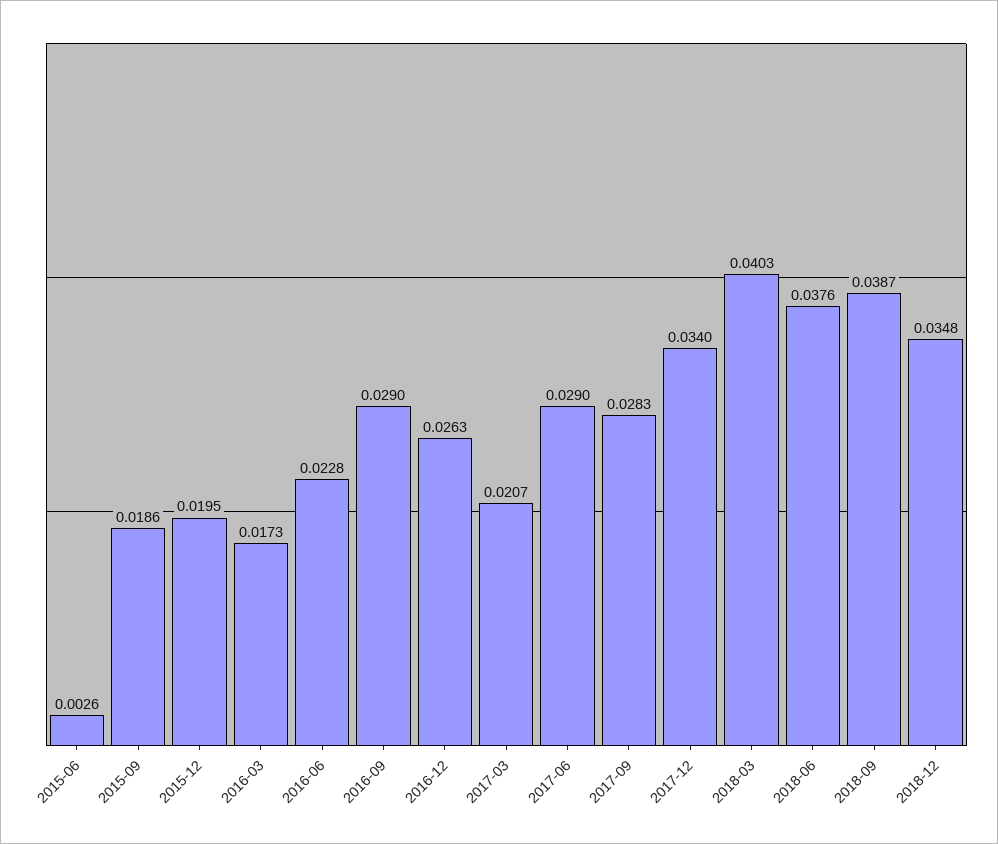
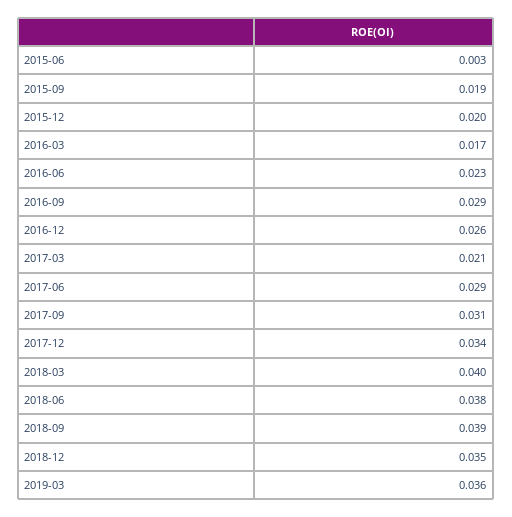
2017-09: 0.0283 -> 0.031
2019-03: none -> 0.036

